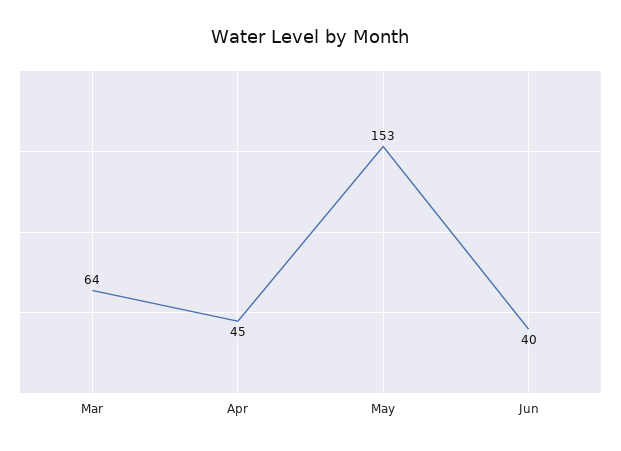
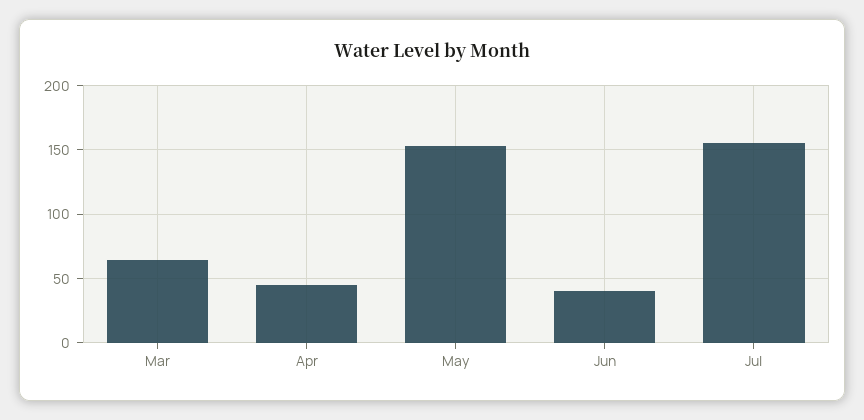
Jul: none -> 155

